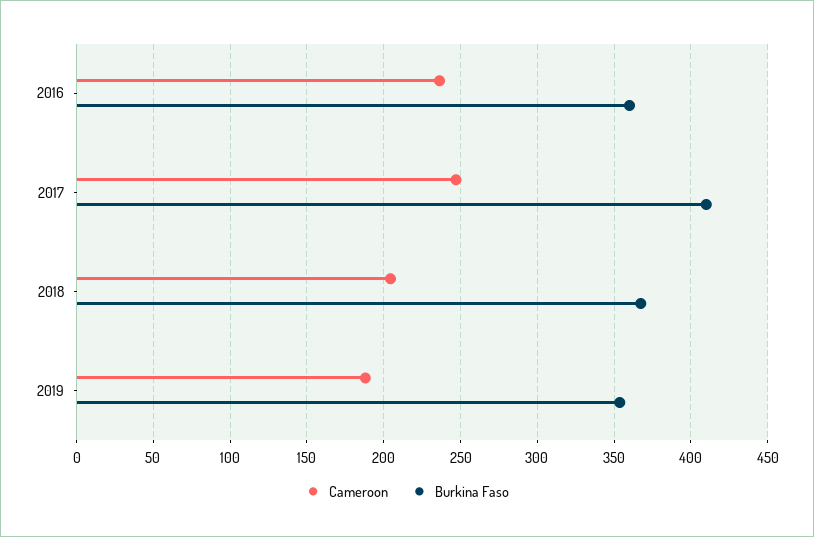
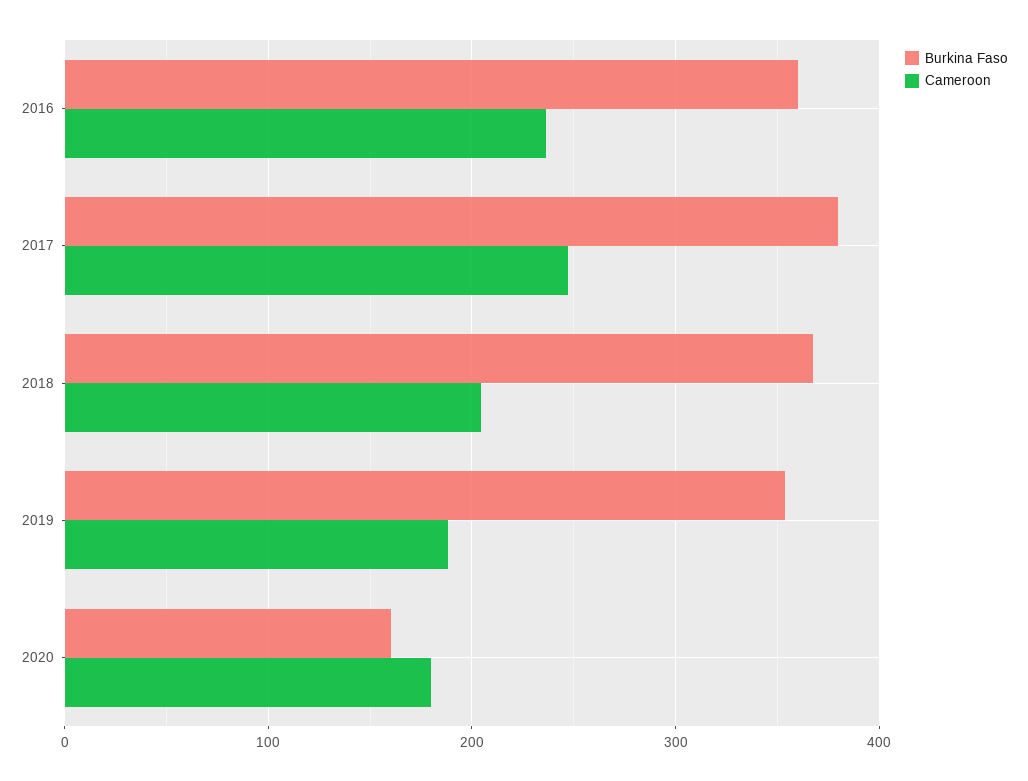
Burkina Faso, 2017: 410 -> 380
Burkina Faso, 2020: none -> 160
Cameroon, 2020: none -> 180

